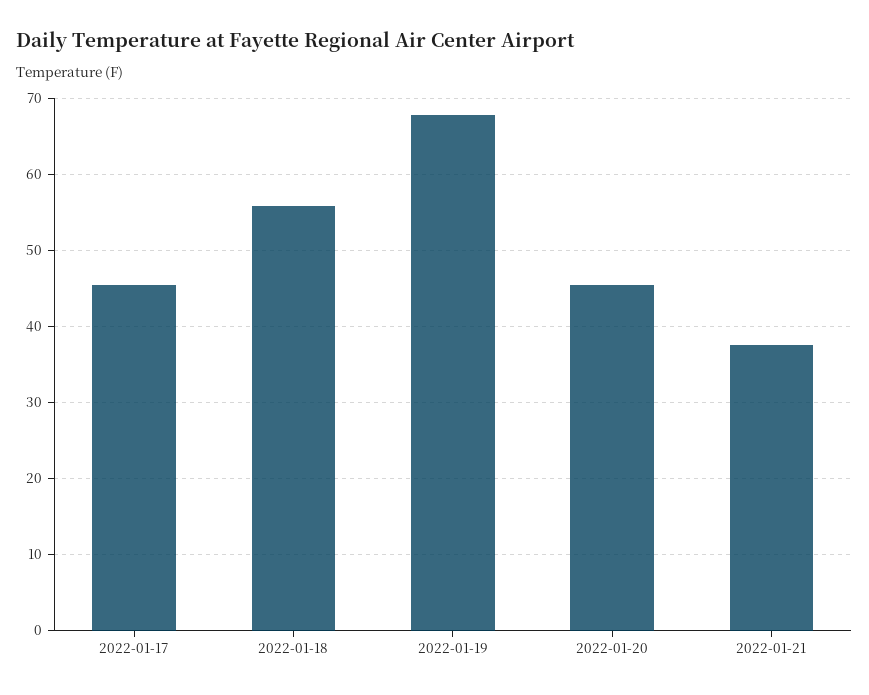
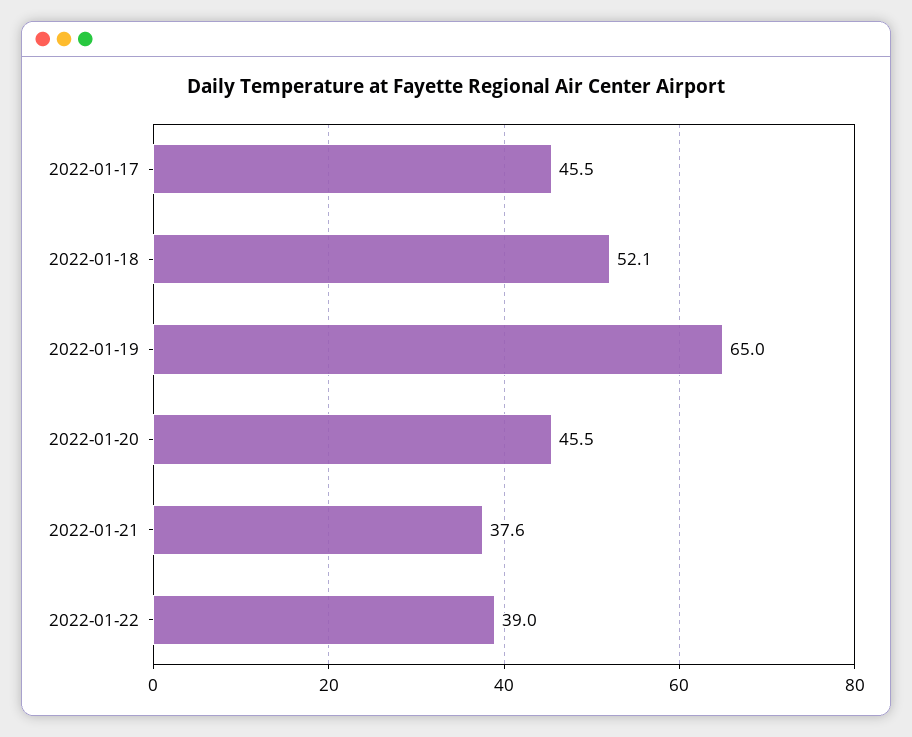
2022-01-18: 56 -> 52.1
2022-01-19: 68 -> 65
2022-01-22: none -> 39

